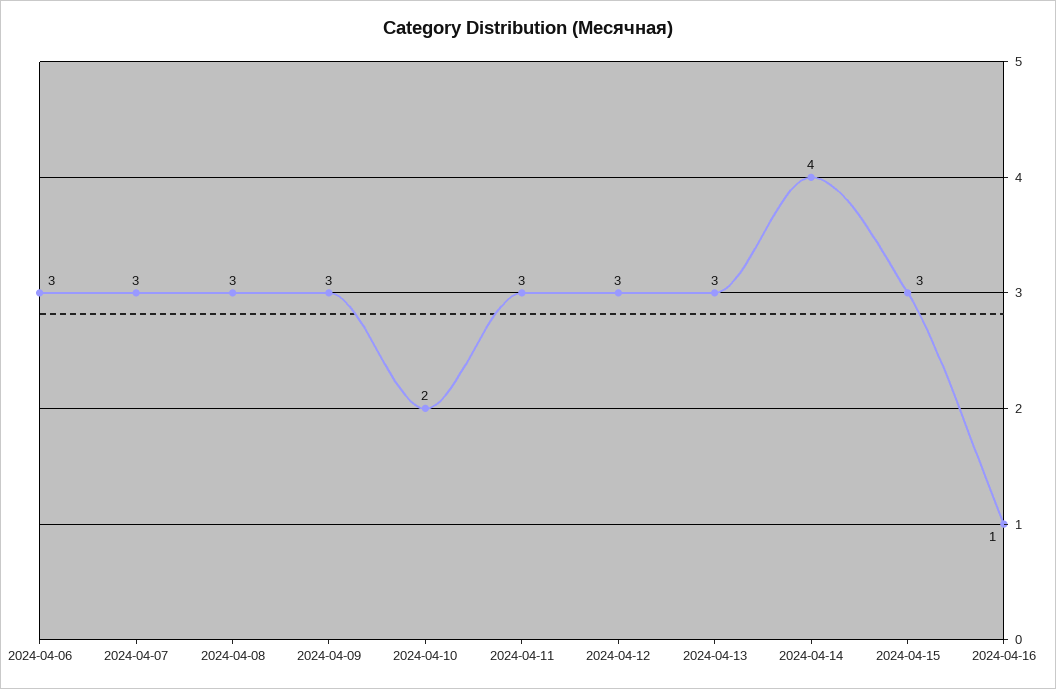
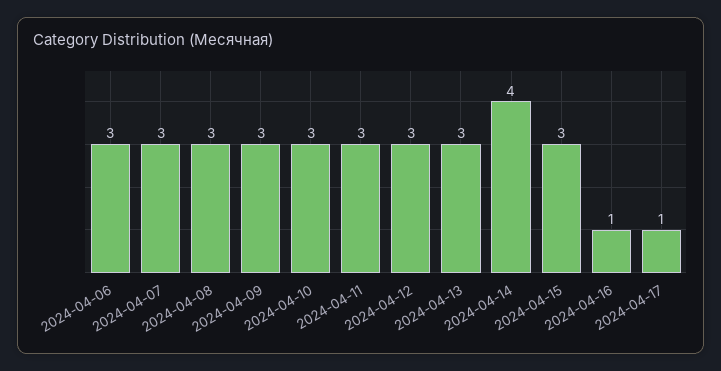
2024-04-10: 2 -> 3
2024-04-17: none -> 1

